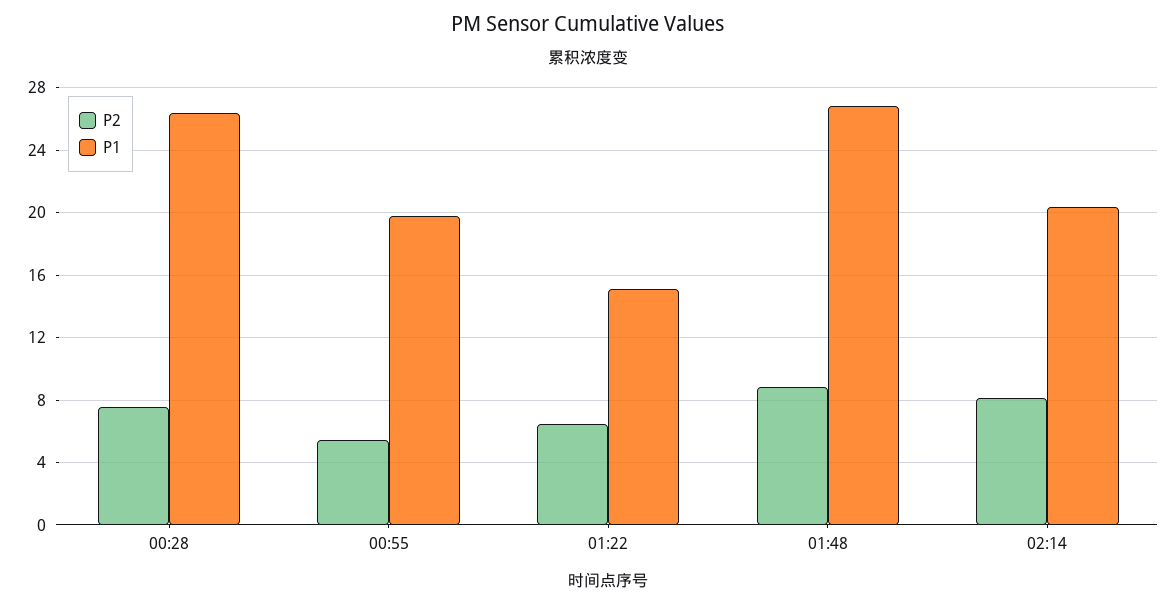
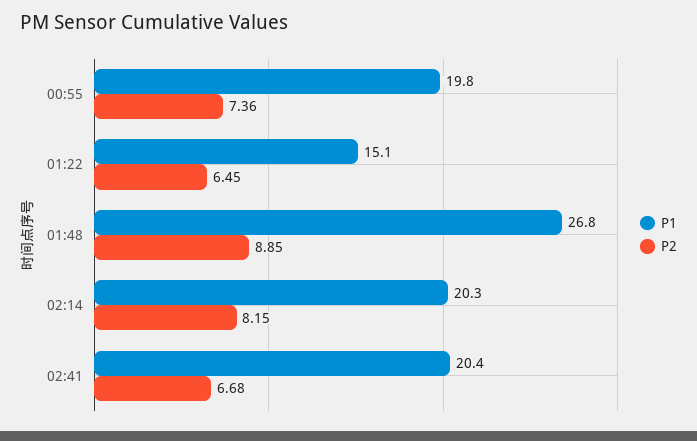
P2, 00:28: 7.5 -> none
P1, 00:28: 26.5 -> none
P2, 00:55: 5.5 -> 7.36
P1, 02:41: none -> 20.4
P2, 02:41: none -> 6.68

